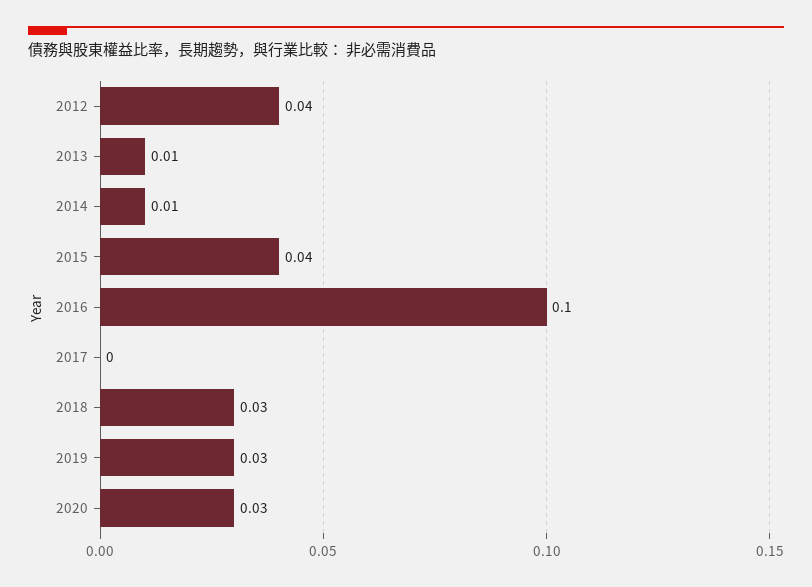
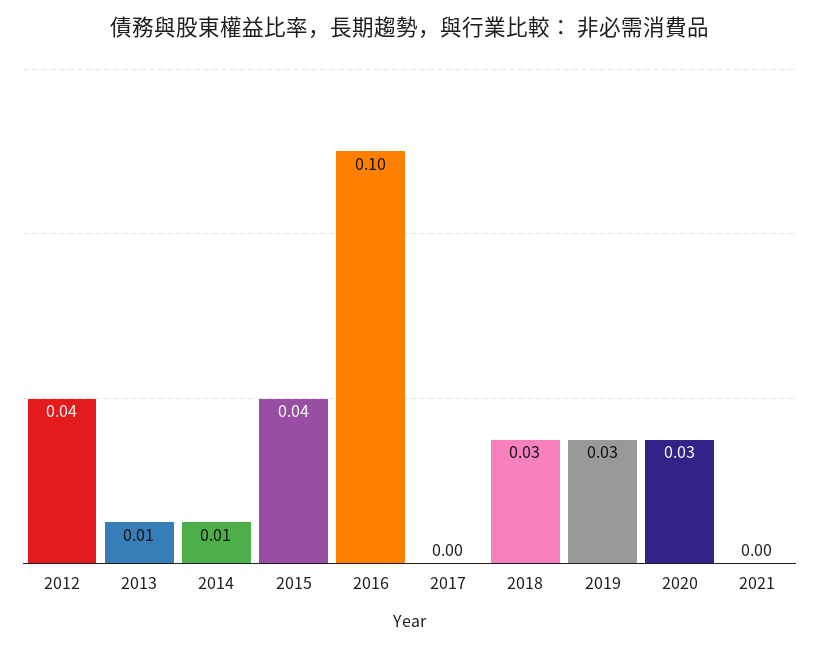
2021: none -> 0

